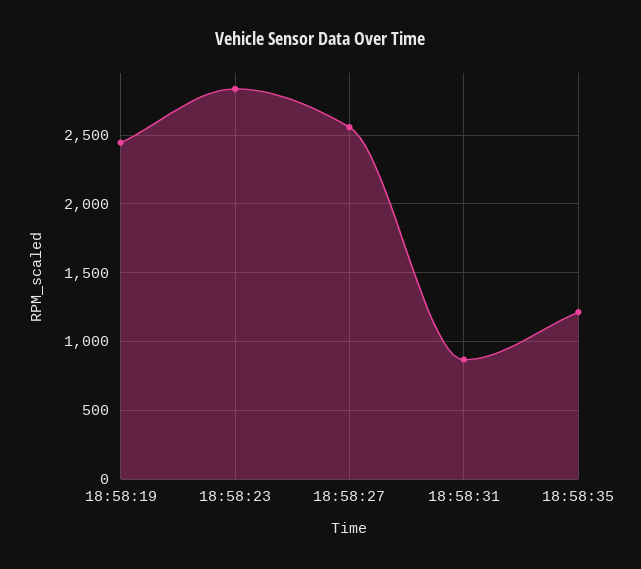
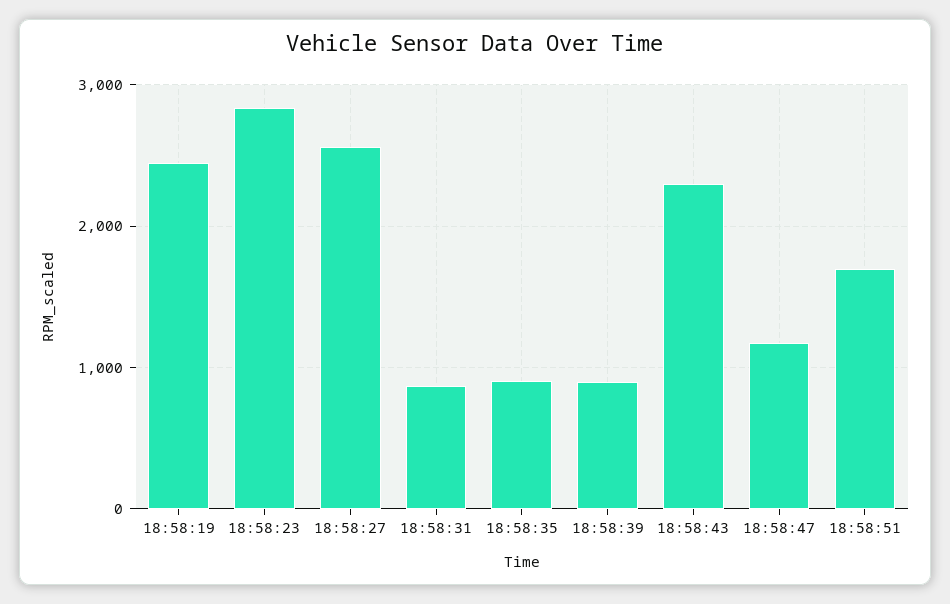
18:58:35: 1200 -> 900
18:58:39: none -> 900
18:58:43: none -> 2300
18:58:47: none -> 1200
18:58:51: none -> 1700

